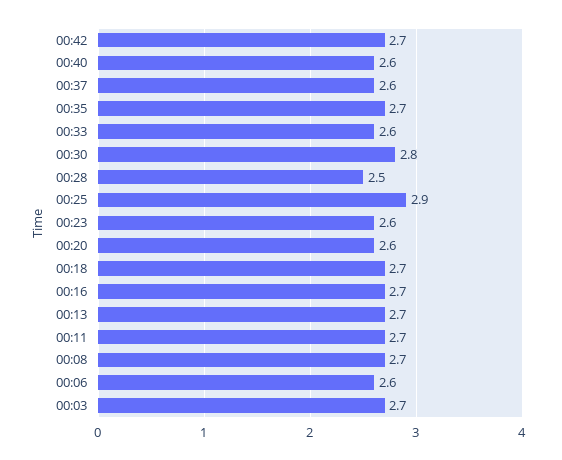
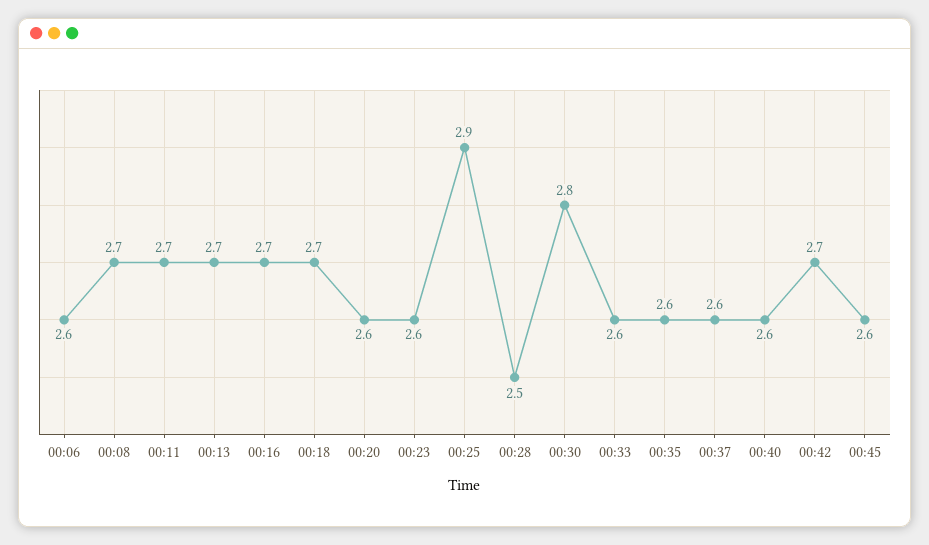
00:35: 2.7 -> 2.6
00:03: 2.7 -> none
00:45: none -> 2.6

